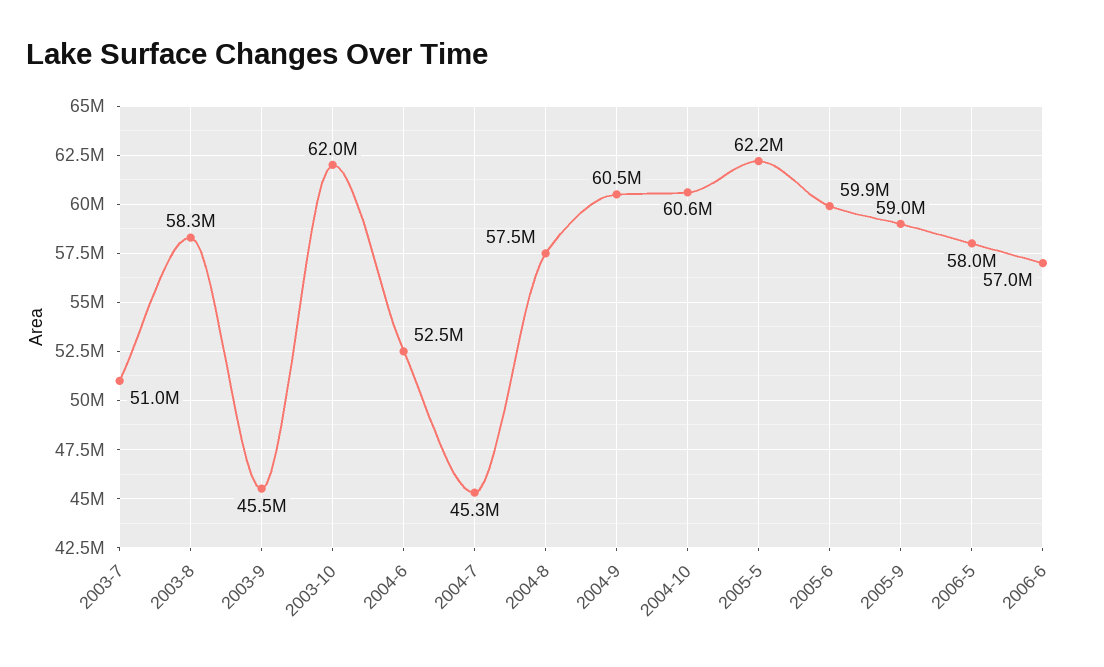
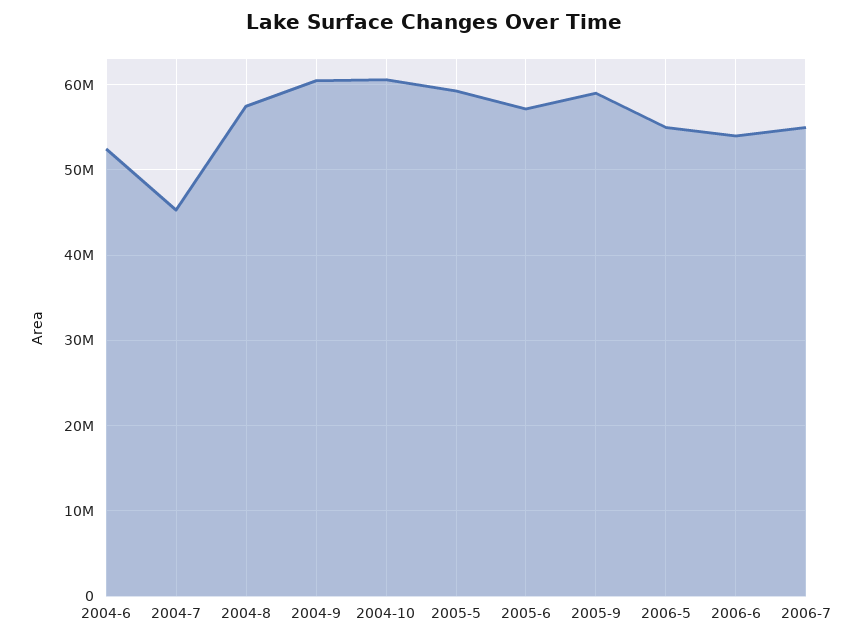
2003-7: 51000000 -> none
2003-8: 58300000 -> none
2003-9: 45500000 -> none
2003-10: 62000000 -> none
2005-5: 62200000 -> 59000000
2005-6: 59900000 -> 57000000
2006-5: 58000000 -> 55000000
2006-6: 57000000 -> 54000000
2006-7: none -> 55000000

